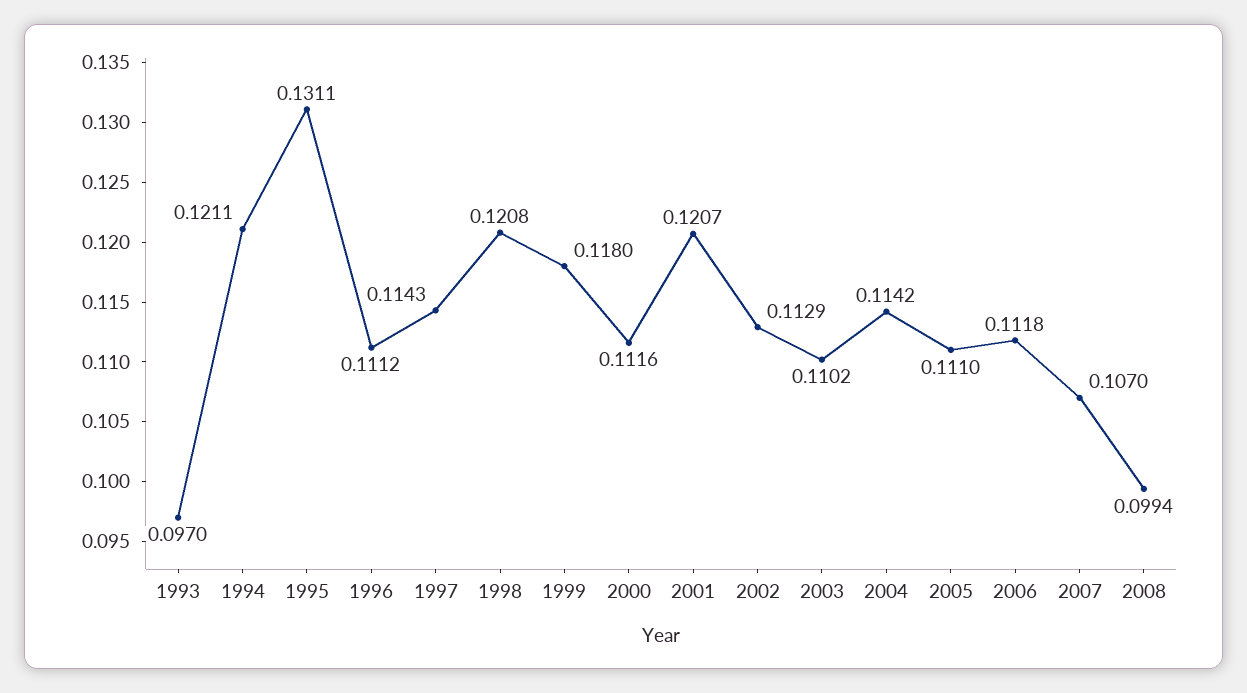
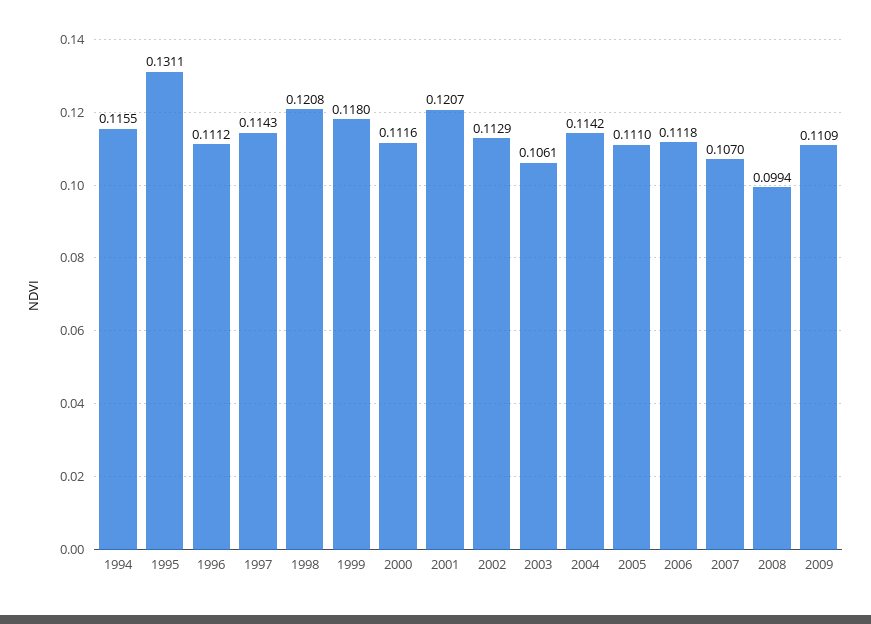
1993: 0.097 -> none
1994: 0.1211 -> 0.1155
2003: 0.1102 -> 0.1061
2009: none -> 0.1109

